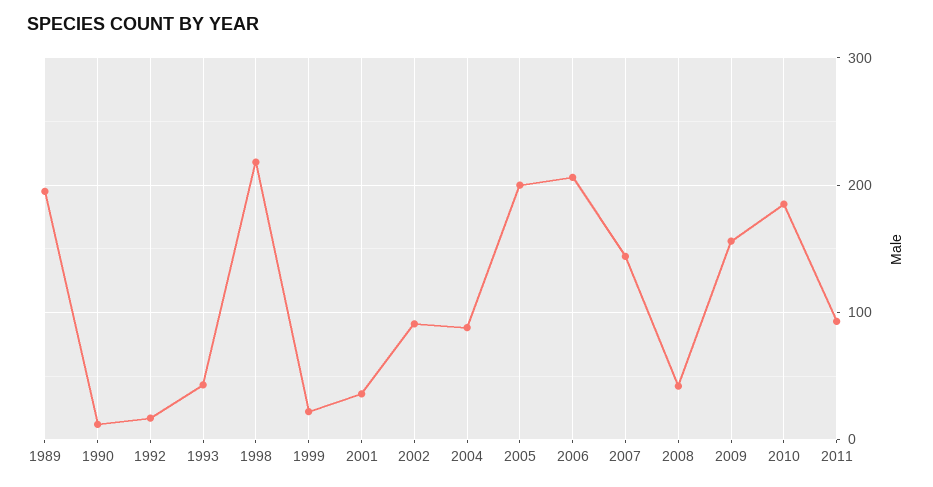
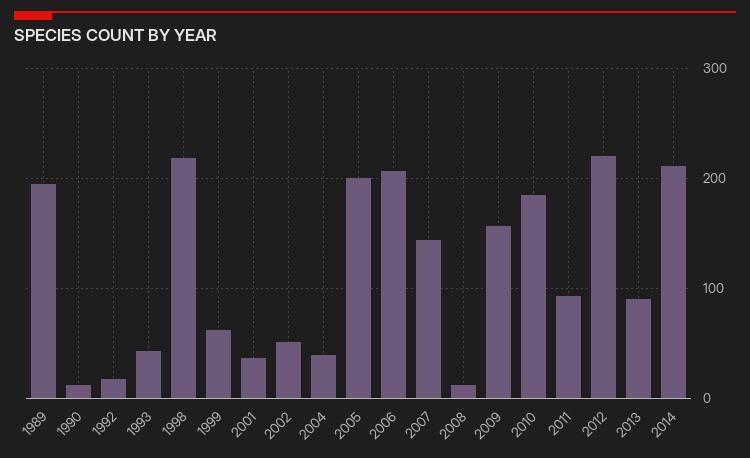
1999: 20 -> 60
2002: 90 -> 50
2004: 90 -> 40
2008: 40 -> 10
2012: none -> 220
2013: none -> 90
2014: none -> 210

